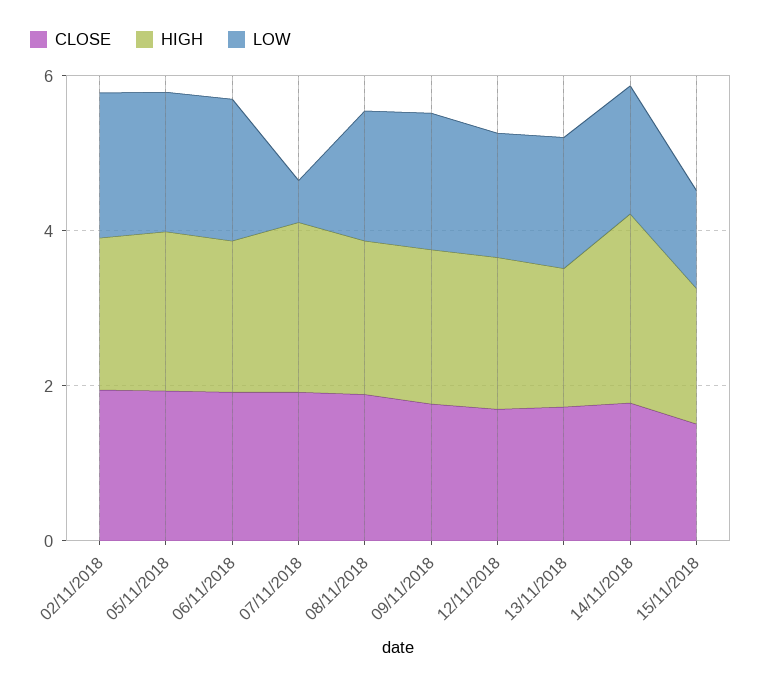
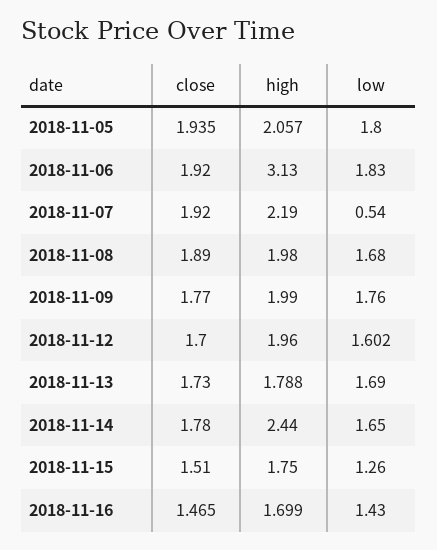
CLOSE, 02/11/2018: 2 -> none
HIGH, 02/11/2018: 2 -> none
LOW, 02/11/2018: 2 -> none
HIGH, 06/11/2018: 2 -> 3.13
CLOSE, 2018-11-16: none -> 1.465
HIGH, 2018-11-16: none -> 1.699
LOW, 2018-11-16: none -> 1.43

